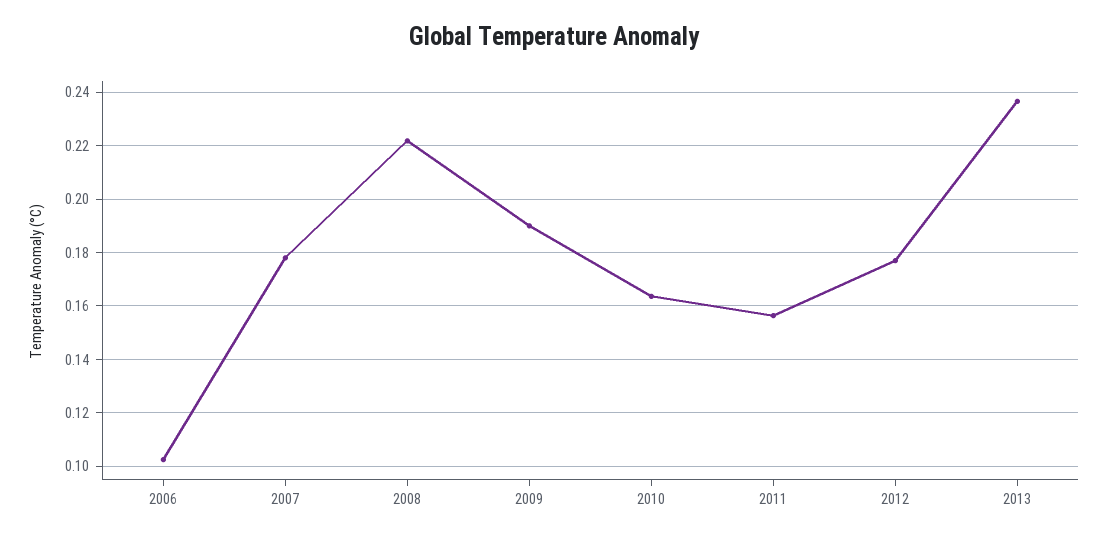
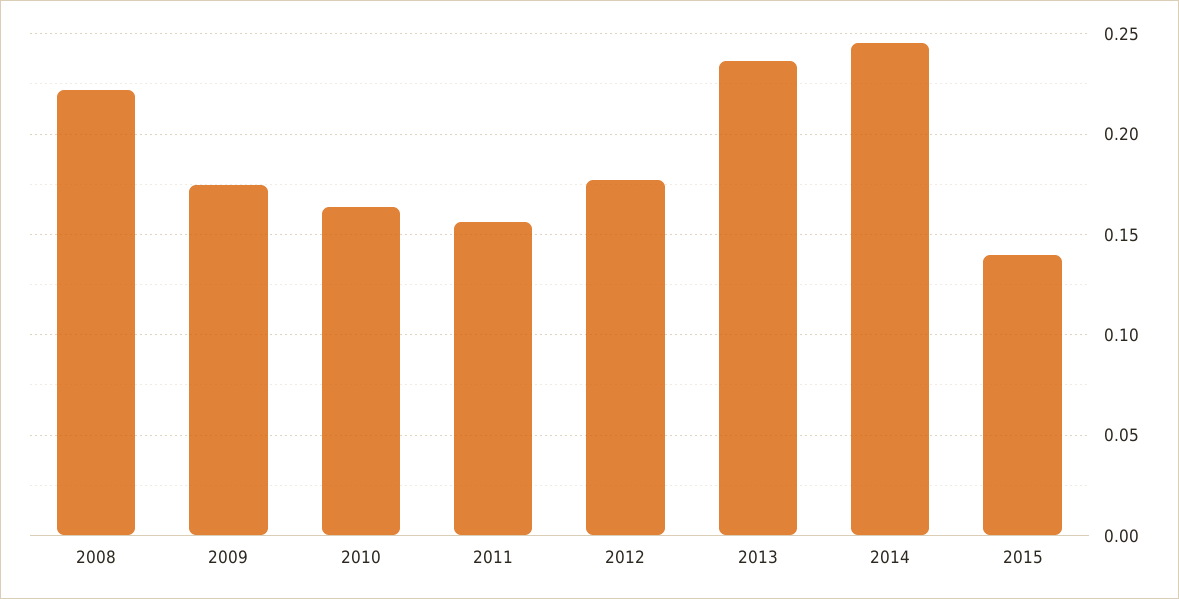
2006: 0.1025 -> none
2007: 0.1775 -> none
2009: 0.19 -> 0.175
2014: none -> 0.245
2015: none -> 0.14

